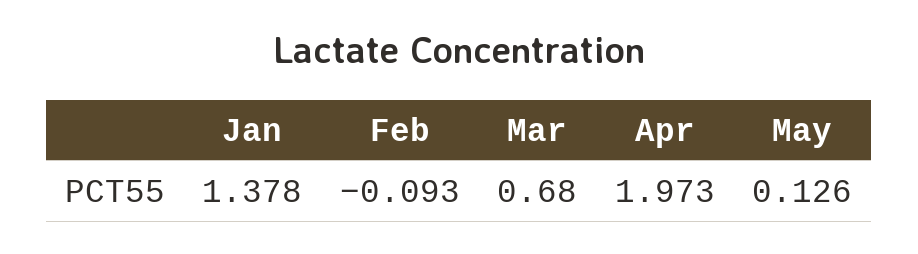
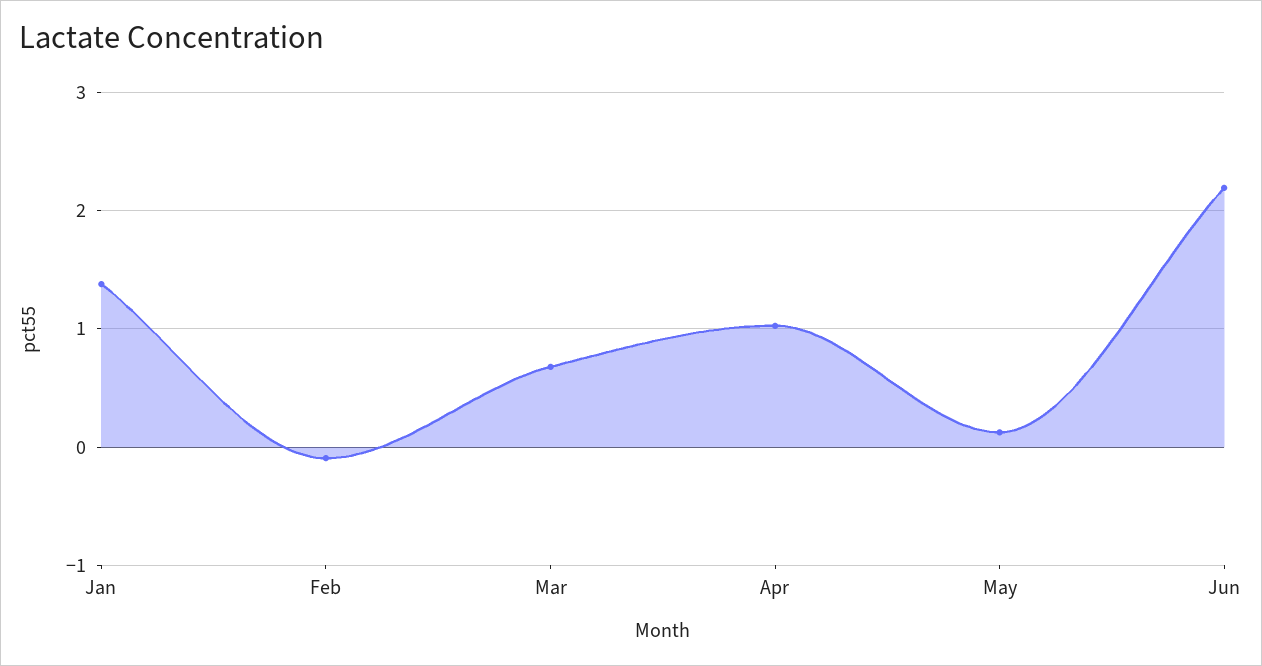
Apr: 1.973 -> 1
Jun: none -> 2.2

